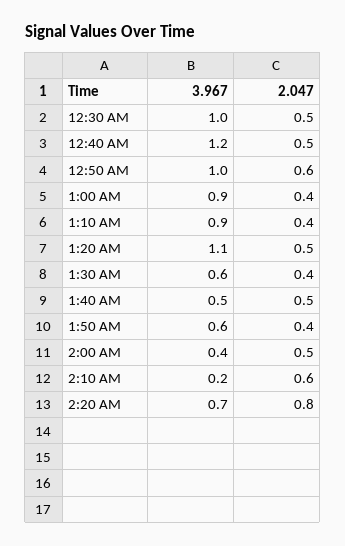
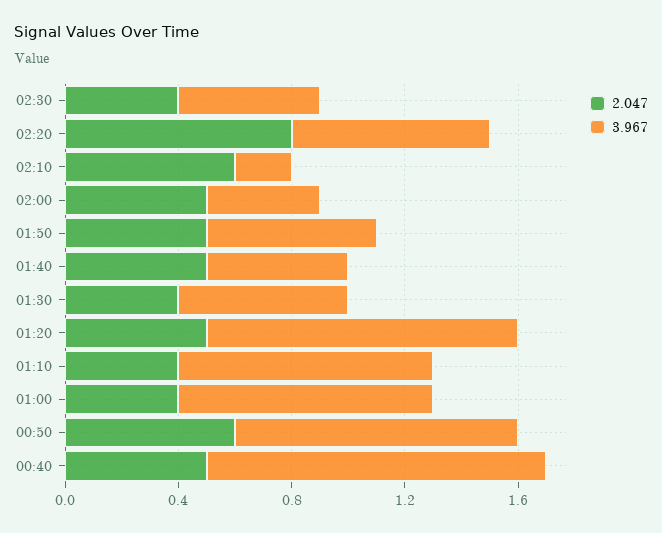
3.967, 12:30 AM: 1 -> none
2.047, 12:30 AM: 0.5 -> none
2.047, 1:50 AM: 0.4 -> 0.5
2.047, 02:30: none -> 0.4
3.967, 02:30: none -> 0.5

